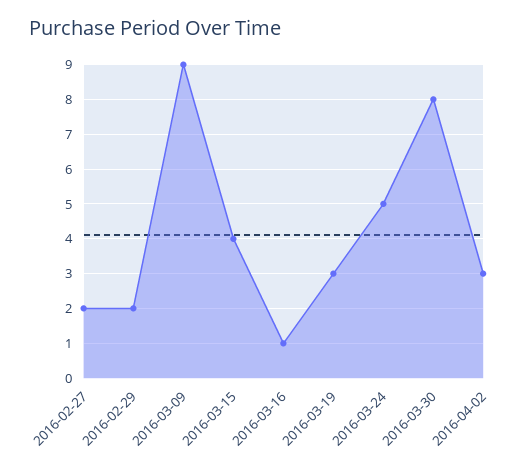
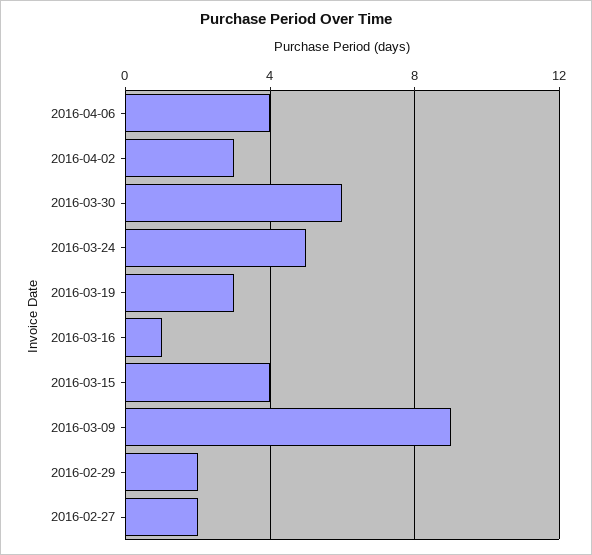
2016-03-30: 8 -> 6
2016-04-06: none -> 4

